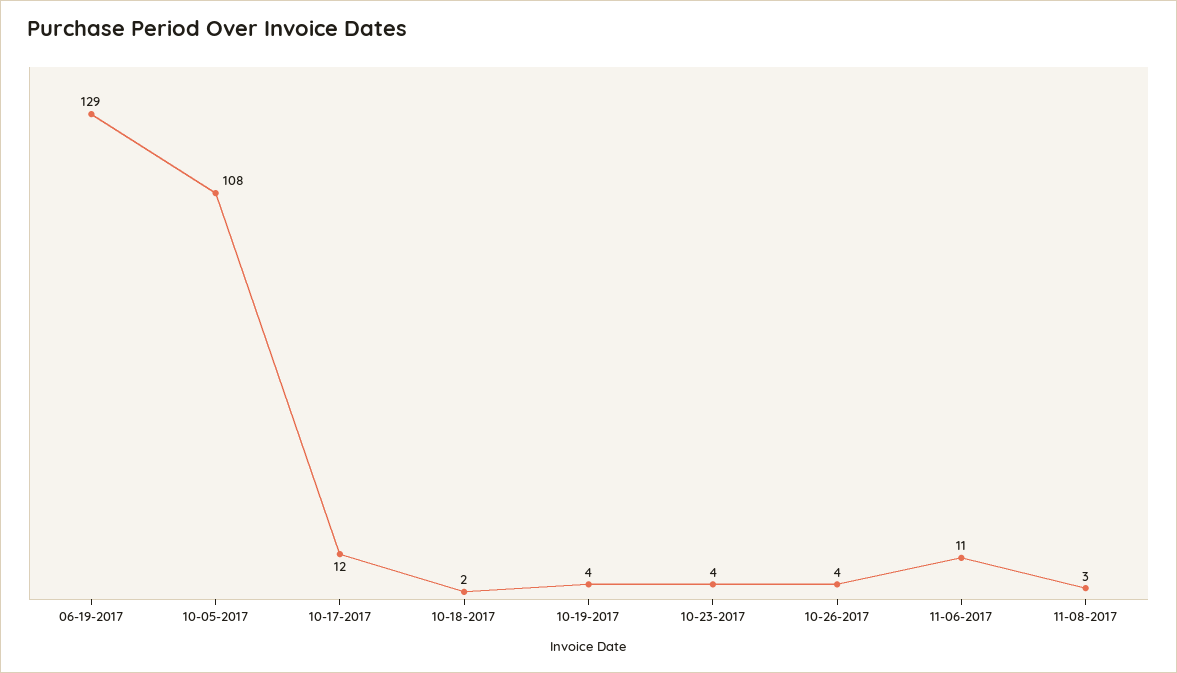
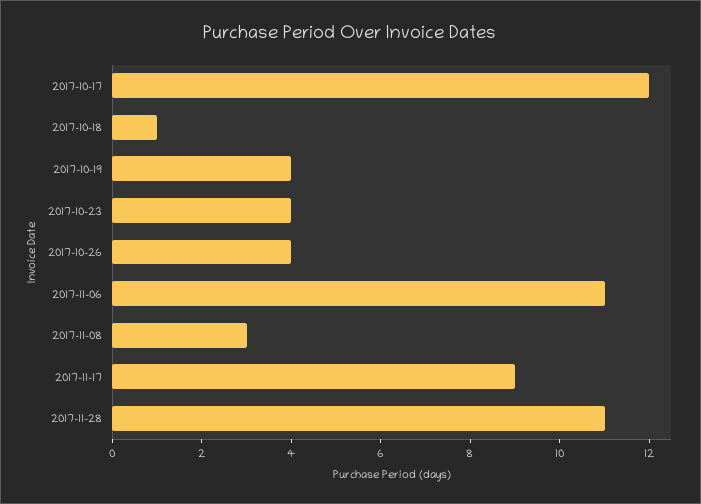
06-19-2017: 129 -> none
10-05-2017: 108 -> none
10-18-2017: 2 -> 1
2017-11-17: none -> 9
2017-11-28: none -> 11

